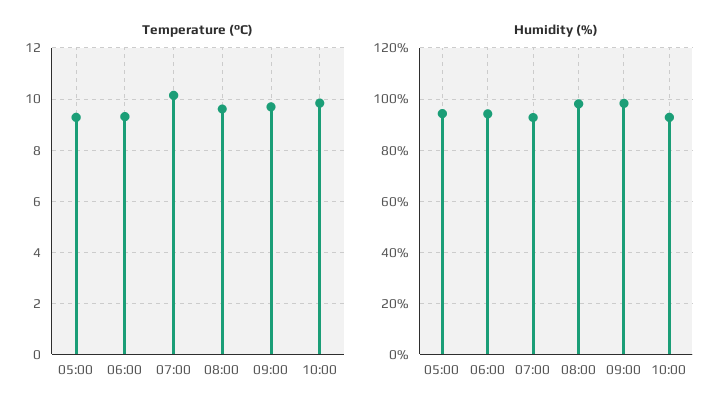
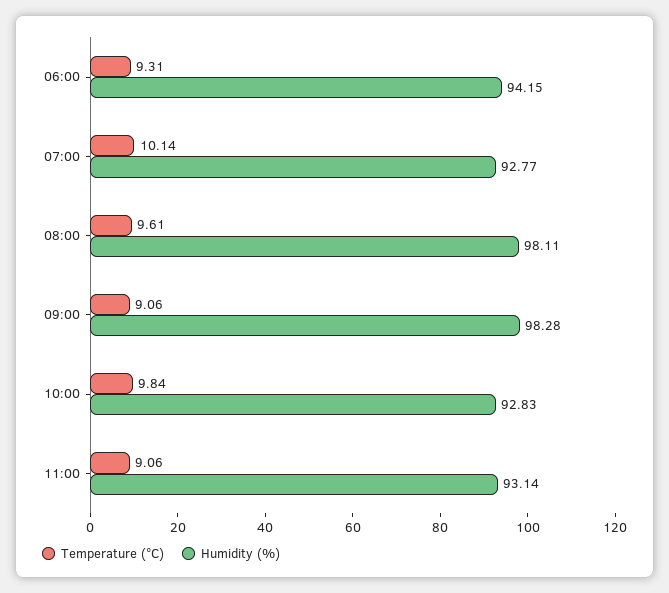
Temperature (°C), 05:00: 9.25 -> none
Temperature (°C), 09:00: 9.75 -> 9.06
Humidity (%), 05:00: 95 -> none
Temperature (°C), 11:00: none -> 9.06
Humidity (%), 11:00: none -> 93.14

